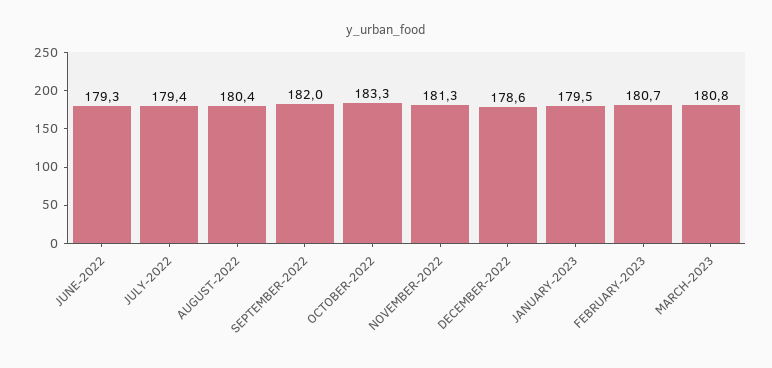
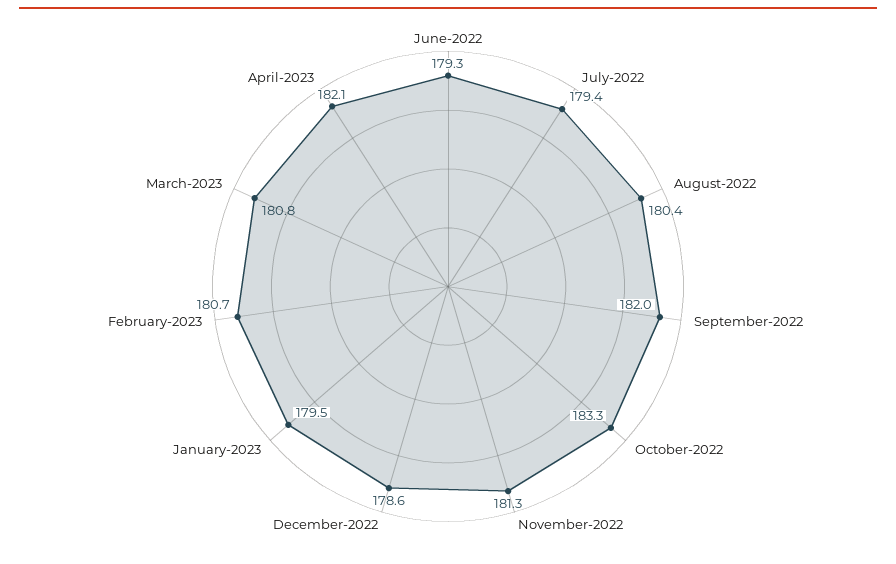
April-2023: none -> 182.1

